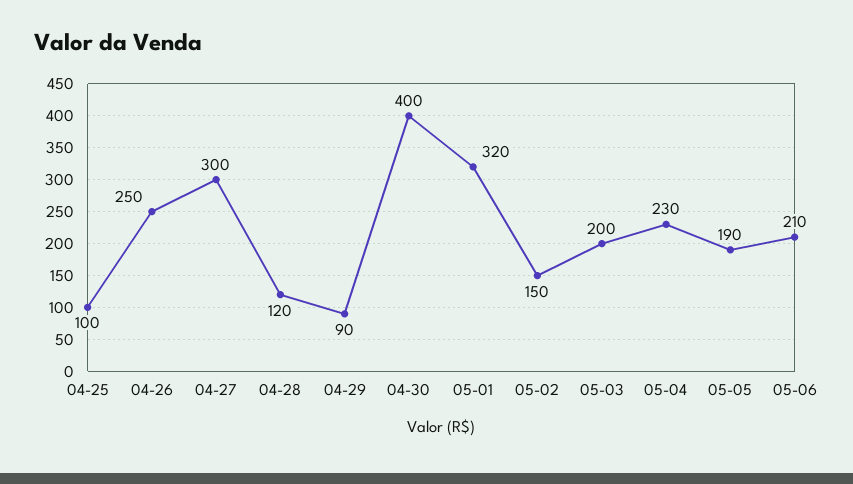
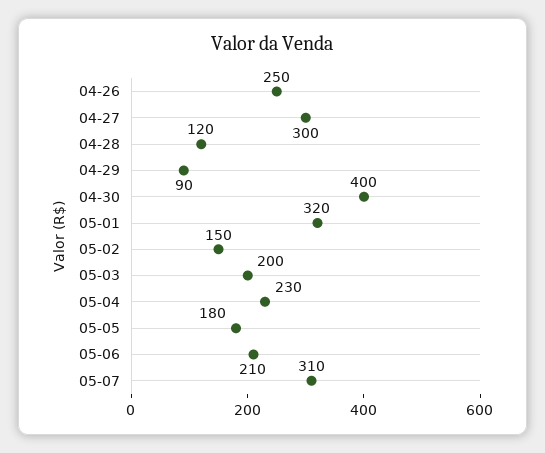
04-25: 100 -> none
05-05: 190 -> 180
05-07: none -> 310

